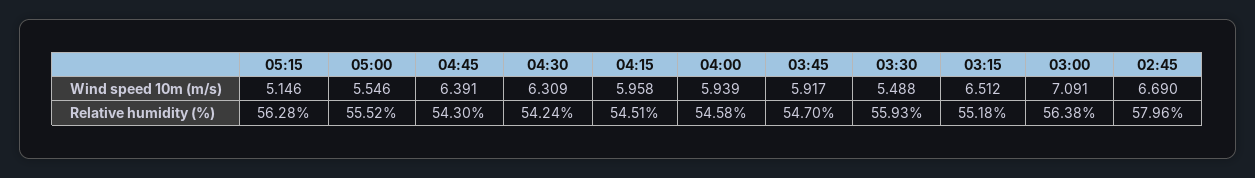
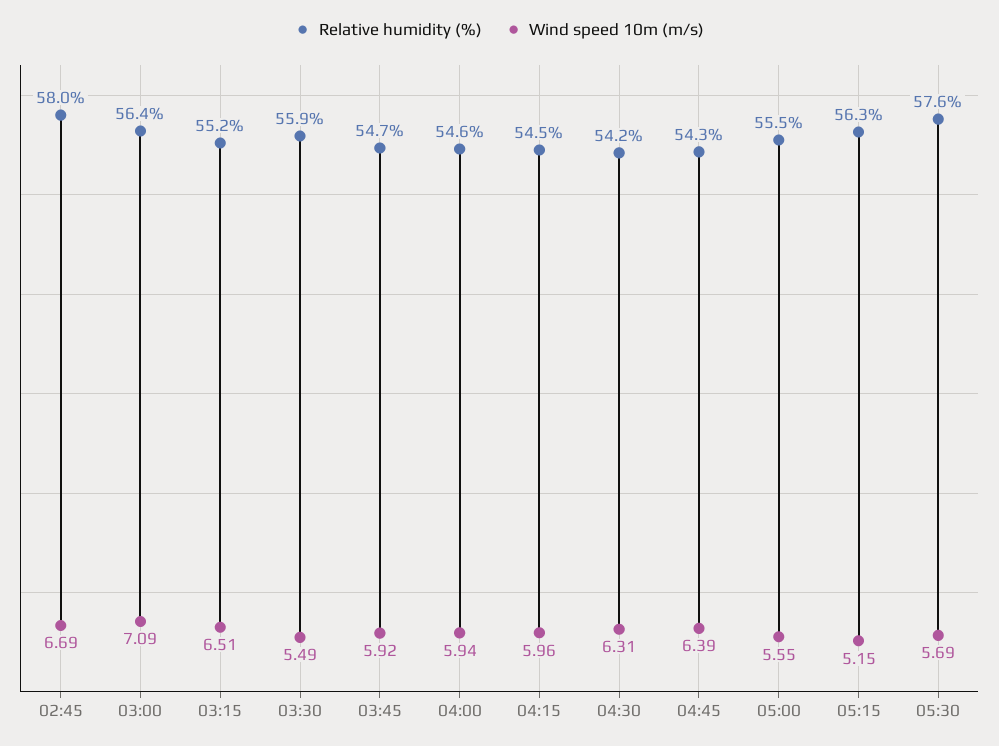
Relative humidity (%), 05:30: none -> 57.6
Wind speed 10m (m/s), 05:30: none -> 5.69

